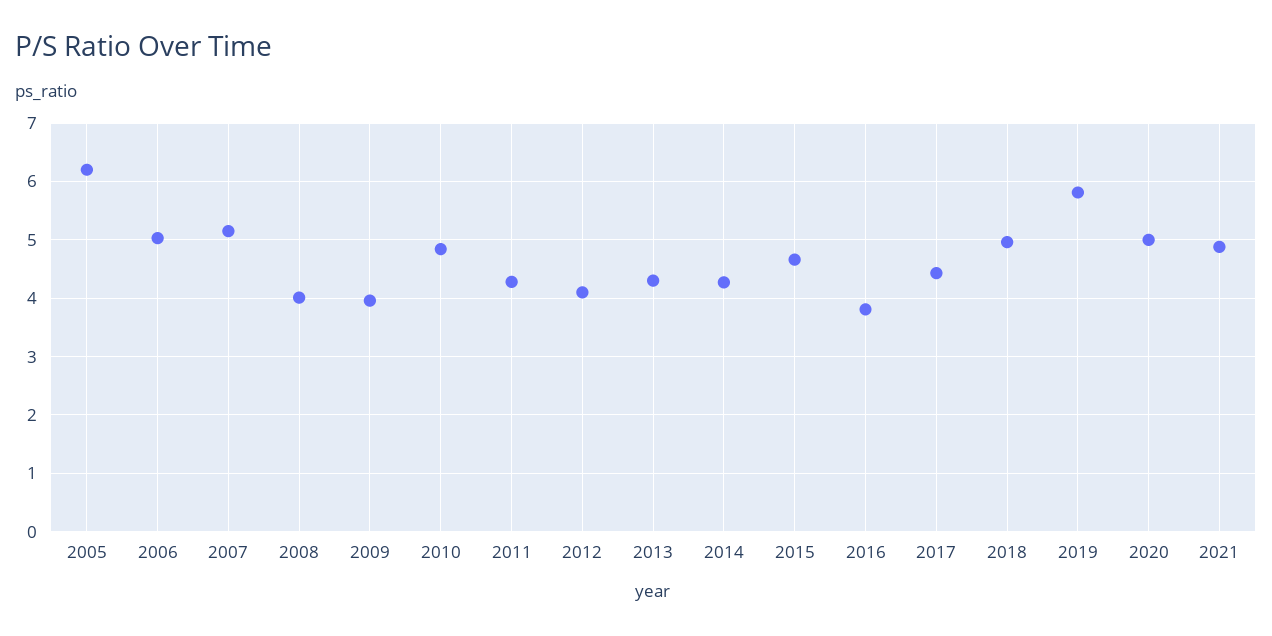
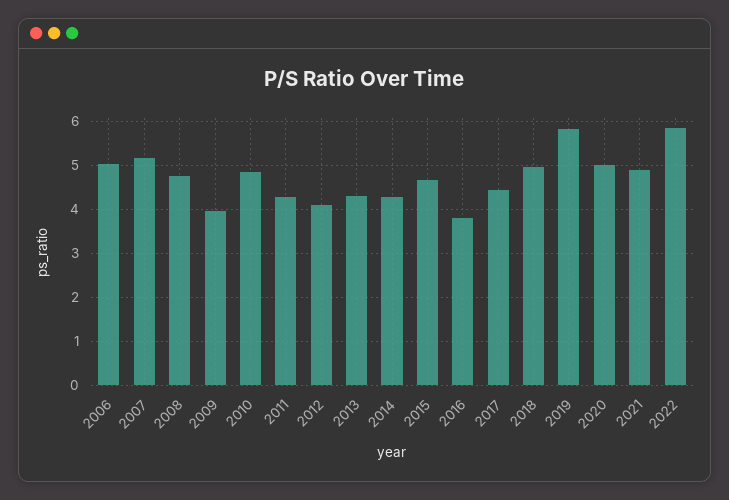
2005: 6.2 -> none
2008: 4 -> 4.8
2022: none -> 5.8

